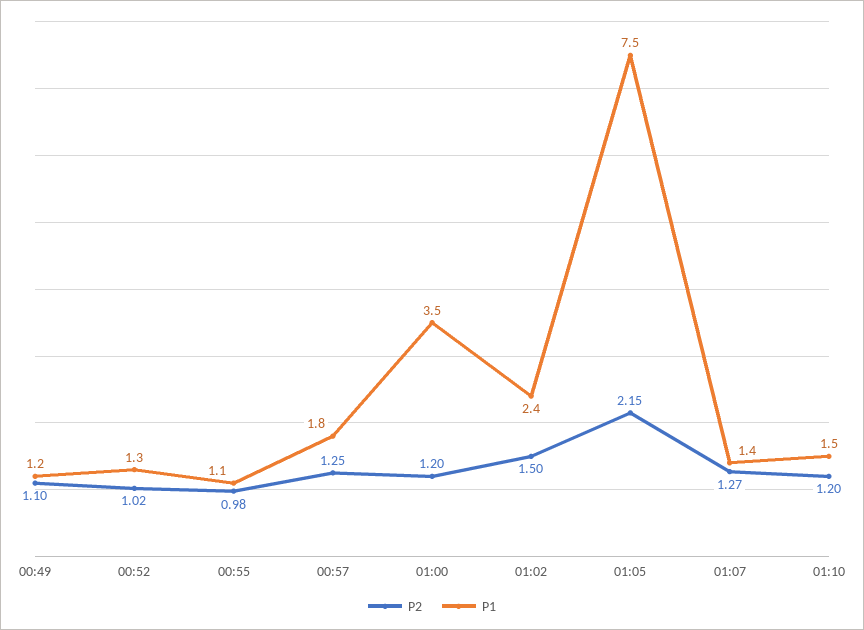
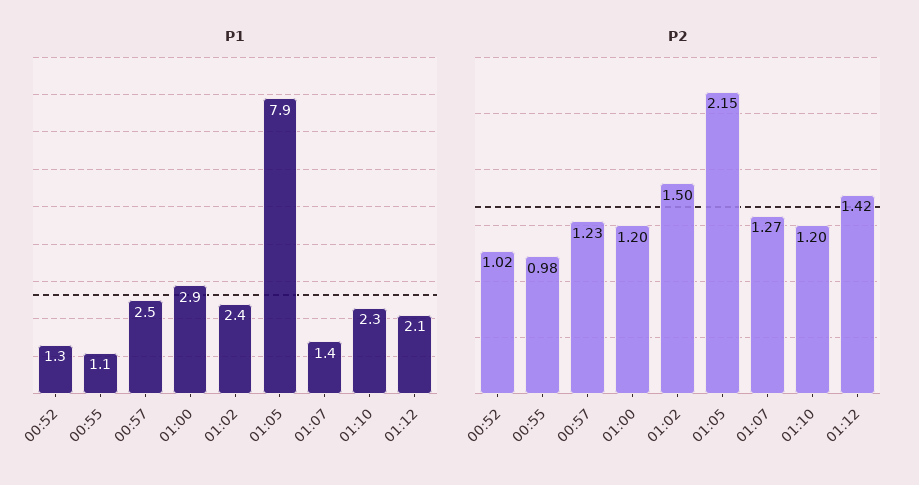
P2, 00:49: 1.1 -> none
P1, 00:49: 1.2 -> none
P2, 00:57: 1.25 -> 1.23
P1, 00:57: 1.8 -> 2.5
P1, 01:00: 3.5 -> 2.9
P1, 01:05: 7.5 -> 7.9
P1, 01:10: 1.5 -> 2.3
P1, 01:12: none -> 2.1
P2, 01:12: none -> 1.42

